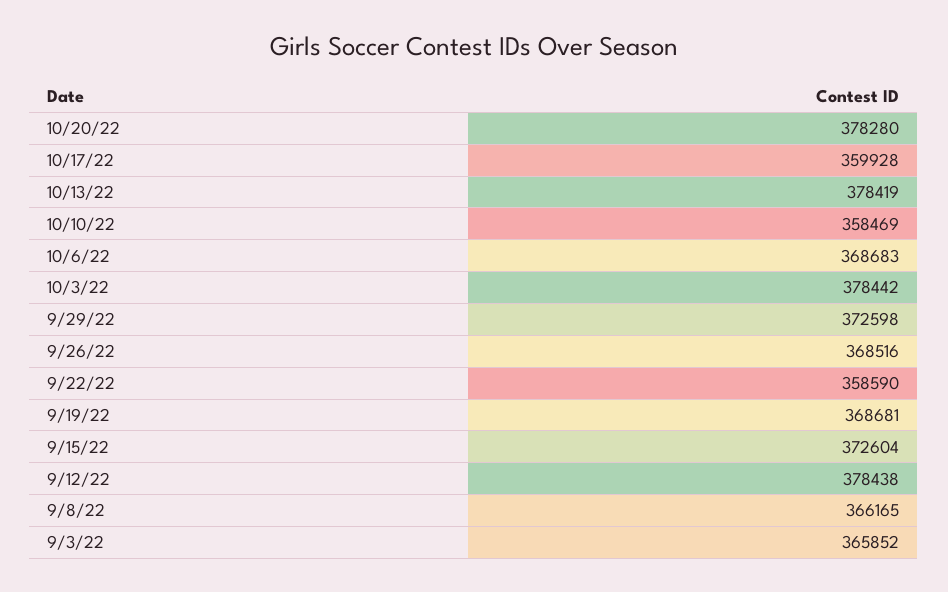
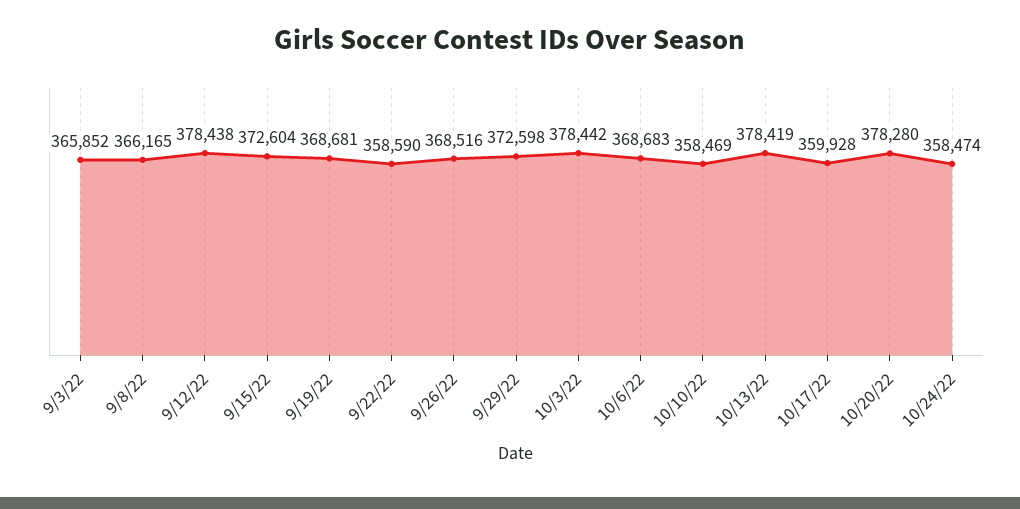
10/24/22: none -> 358474

